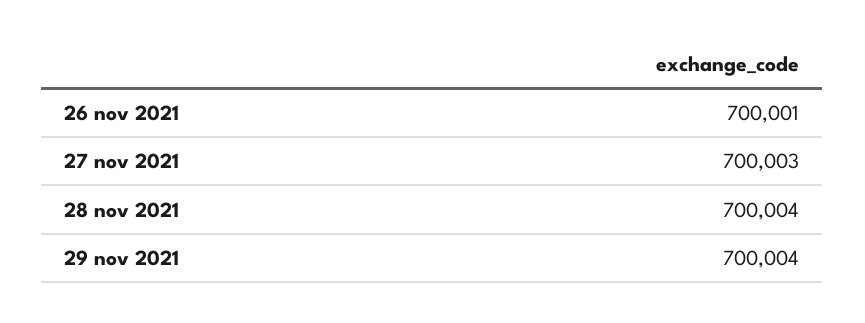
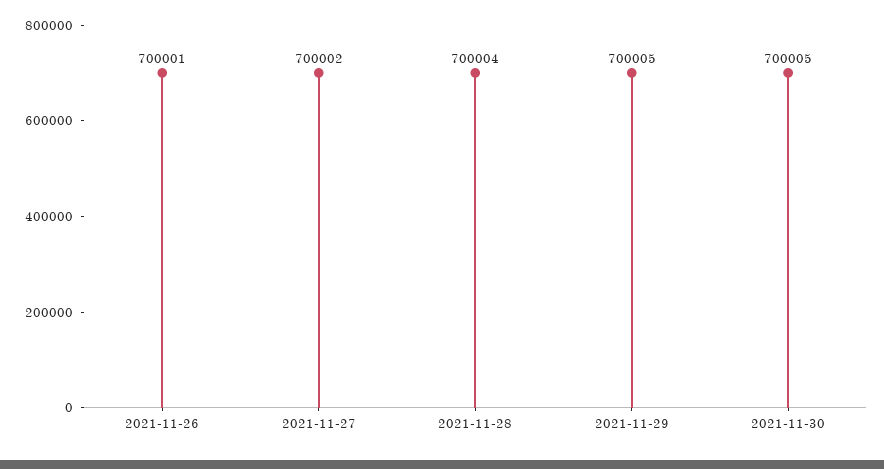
27 nov 2021: 700003 -> 700002
29 nov 2021: 700004 -> 700005
2021-11-30: none -> 700005

